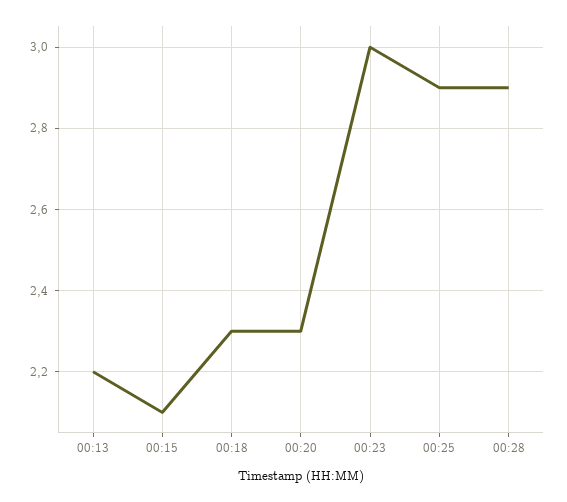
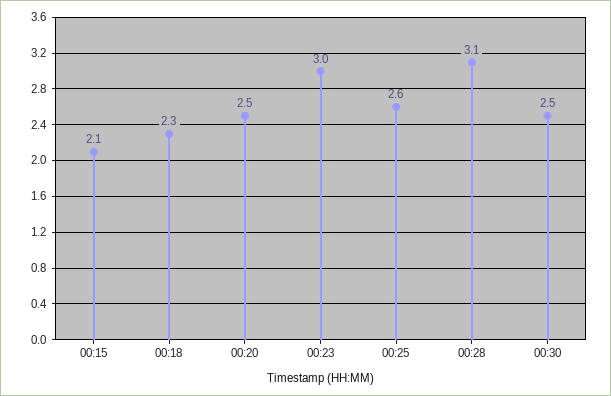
00:13: 2.2 -> none
00:20: 2.3 -> 2.5
00:25: 2.9 -> 2.6
00:28: 2.9 -> 3.1
00:30: none -> 2.5

